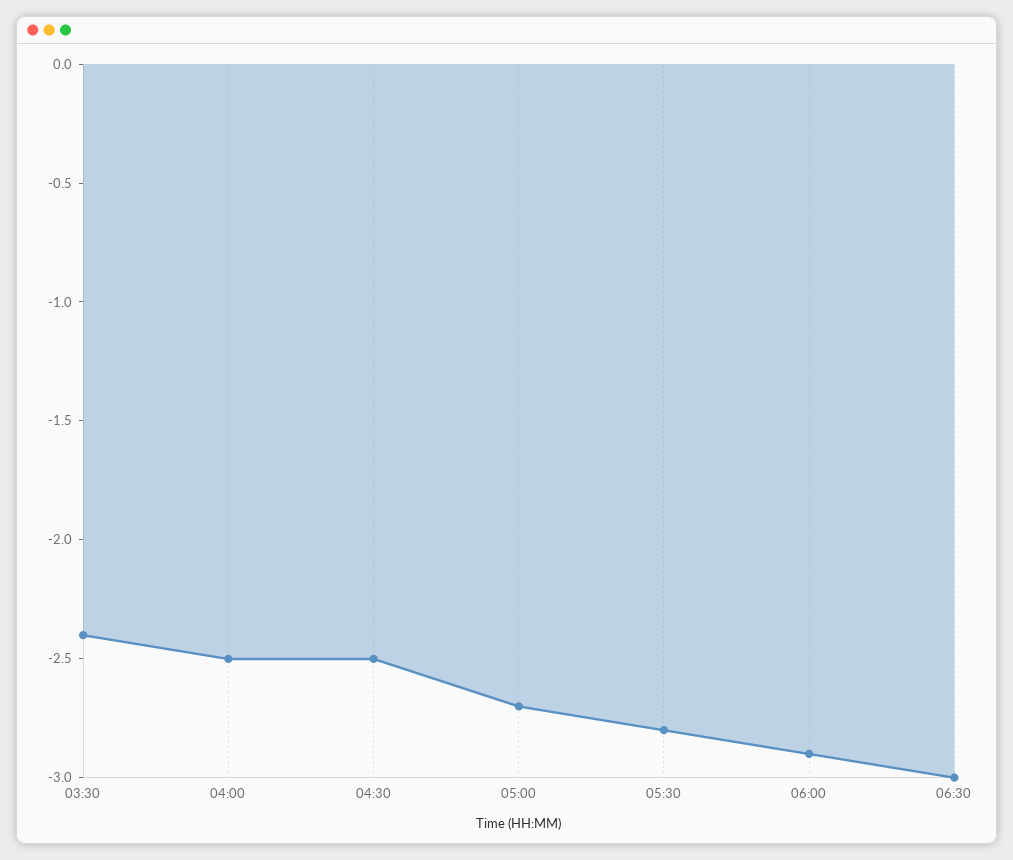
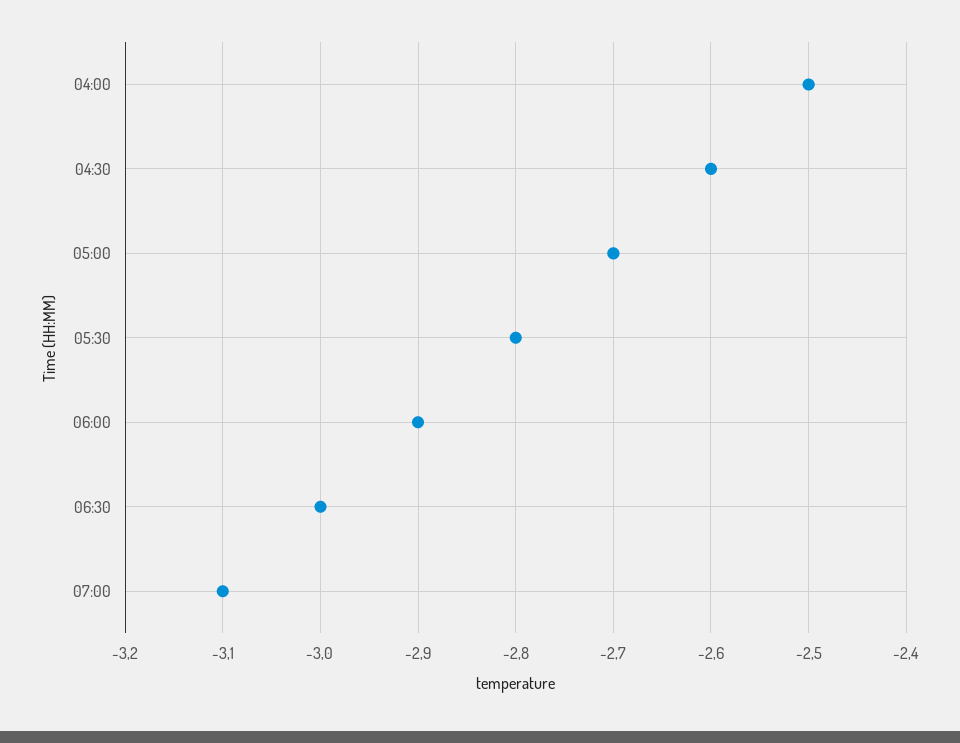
03:30: -2.4 -> none
04:30: -2.5 -> -2.6
07:00: none -> -3.1

